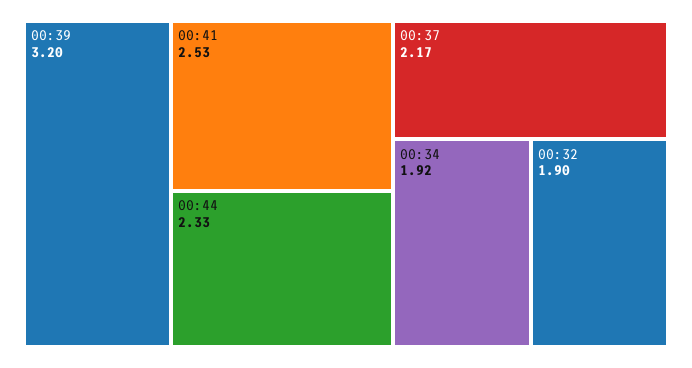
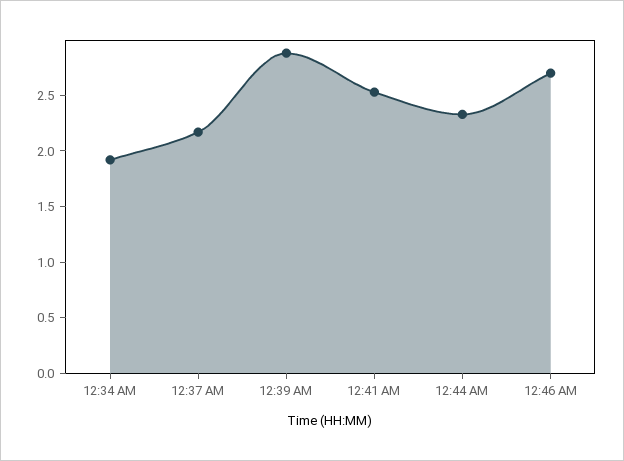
00:39: 3.2 -> 2.9
00:32: 1.9 -> none
12:46 AM: none -> 2.7

